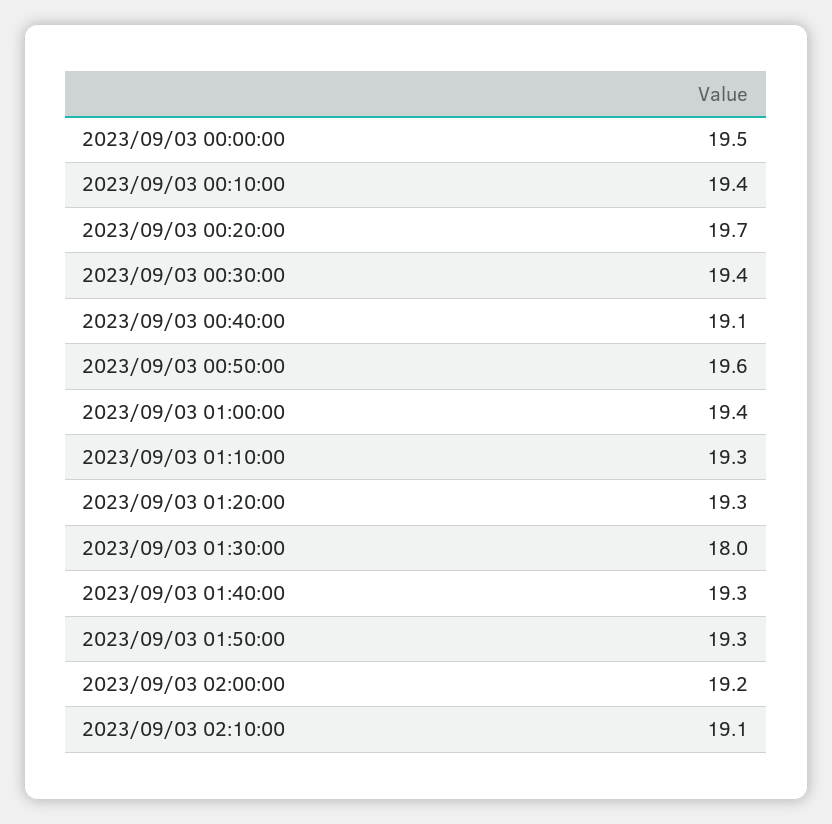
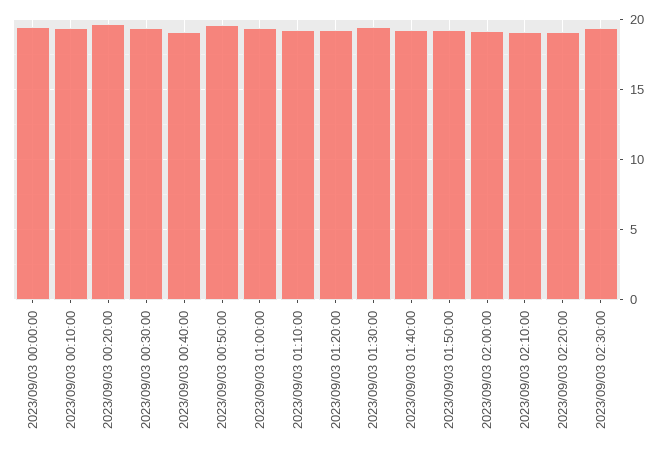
2023/09/03 01:30:00: 18 -> 19.5
2023/09/03 02:20:00: none -> 19
2023/09/03 02:30:00: none -> 19.5

